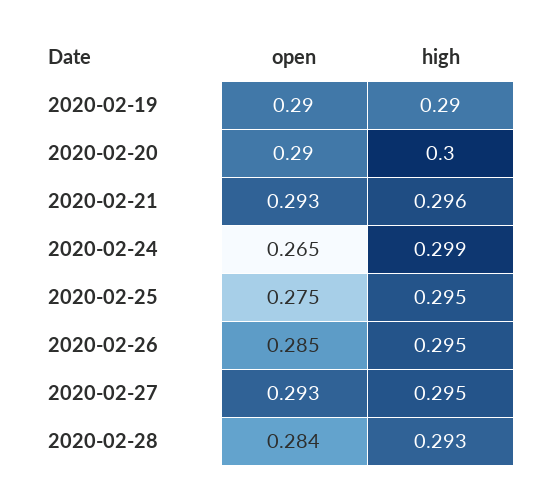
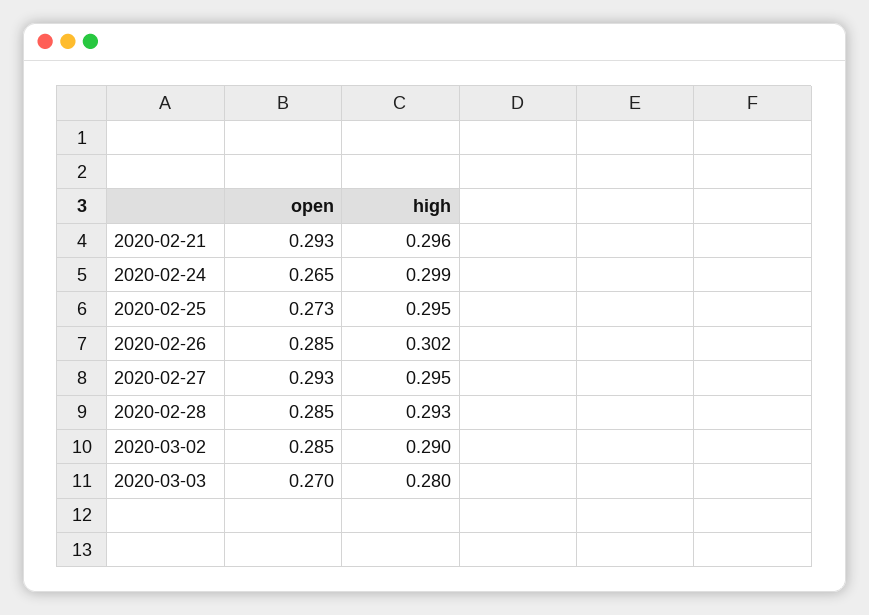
open, 2020-02-19: 0.29 -> none
high, 2020-02-19: 0.29 -> none
open, 2020-02-20: 0.29 -> none
high, 2020-02-20: 0.3 -> none
open, 2020-02-25: 0.275 -> 0.273
high, 2020-02-26: 0.295 -> 0.302
open, 2020-02-28: 0.284 -> 0.285
open, 2020-03-02: none -> 0.285
high, 2020-03-02: none -> 0.29
open, 2020-03-03: none -> 0.27
high, 2020-03-03: none -> 0.28

